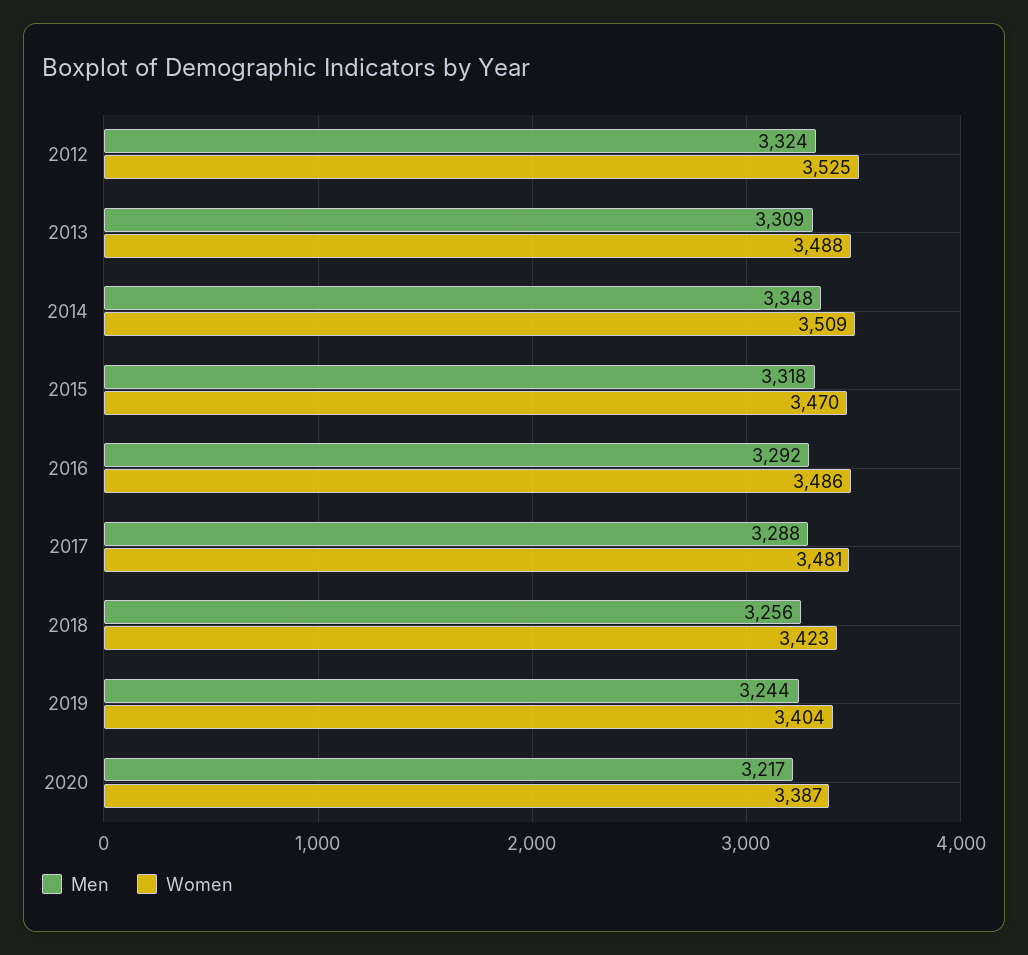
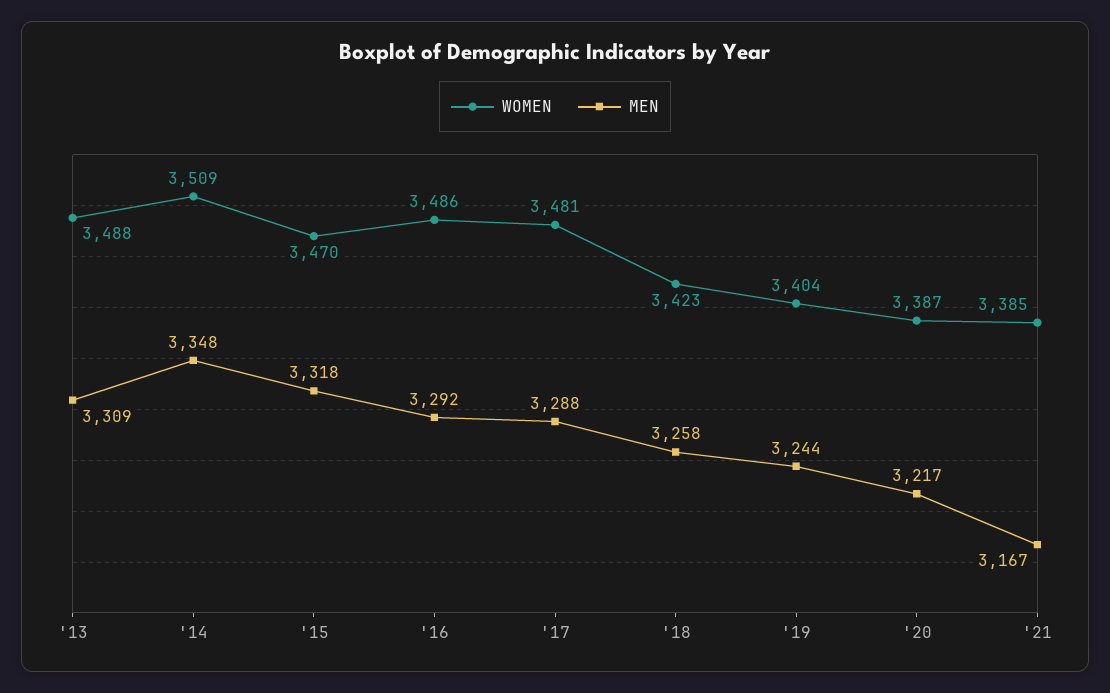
Men, 2012: 3324 -> none
Women, 2012: 3525 -> none
Men, 2018: 3256 -> 3258
Women, '21: none -> 3385
Men, '21: none -> 3167

